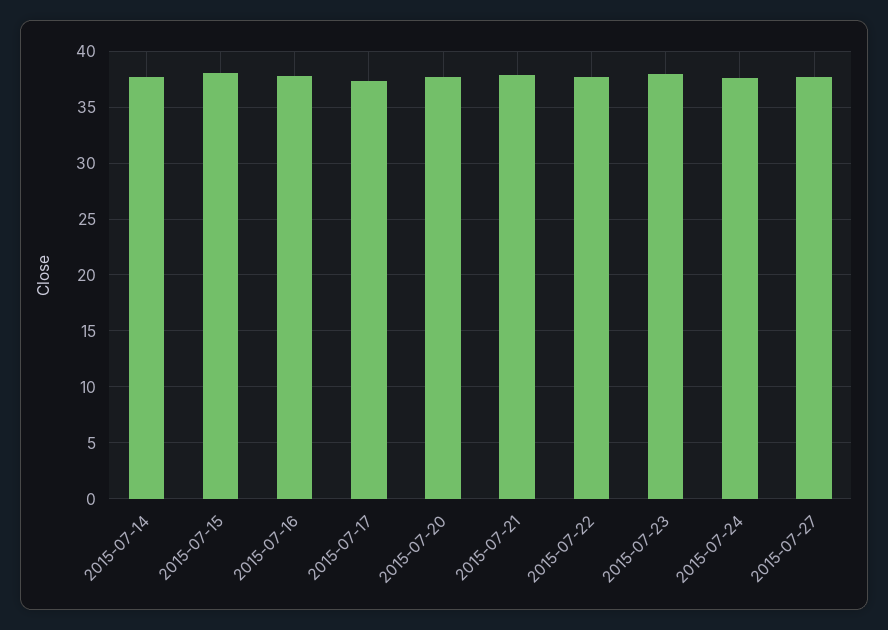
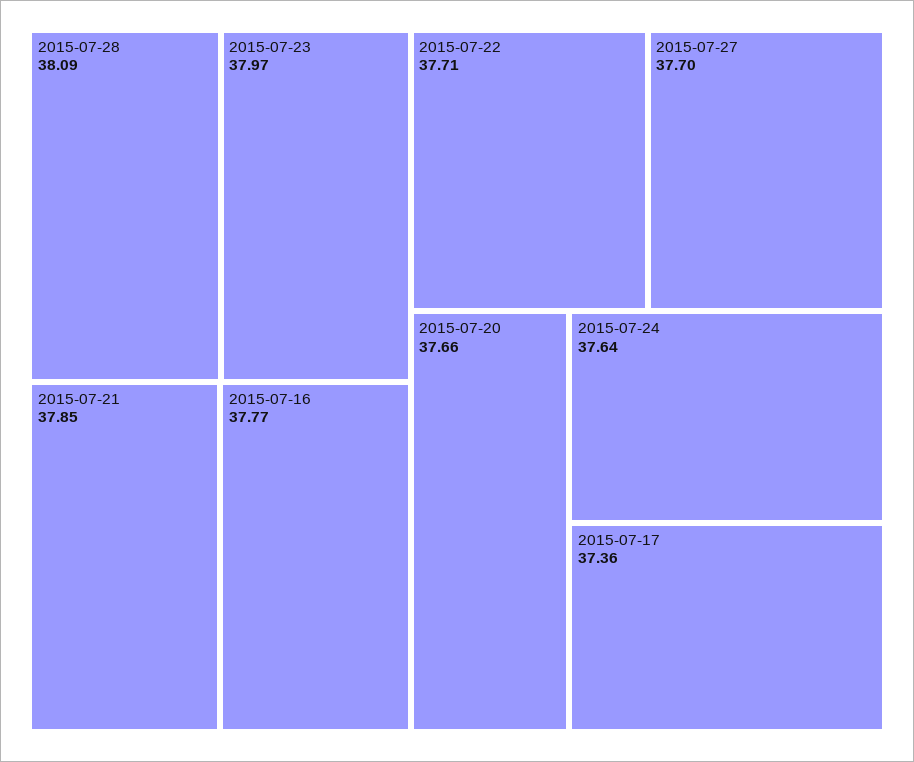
2015-07-14: 38 -> none
2015-07-15: 38 -> none
2015-07-28: none -> 38.09

